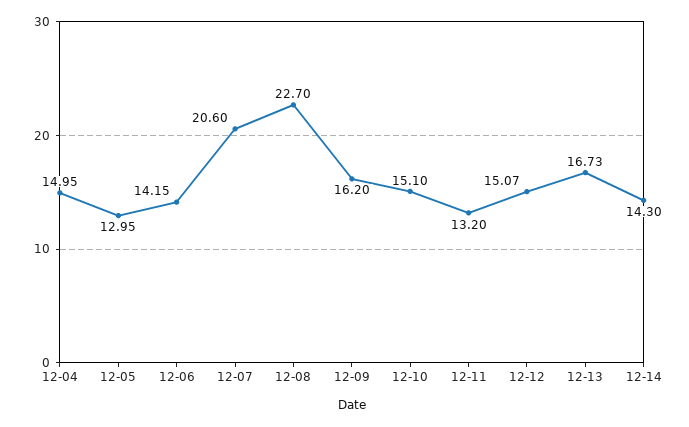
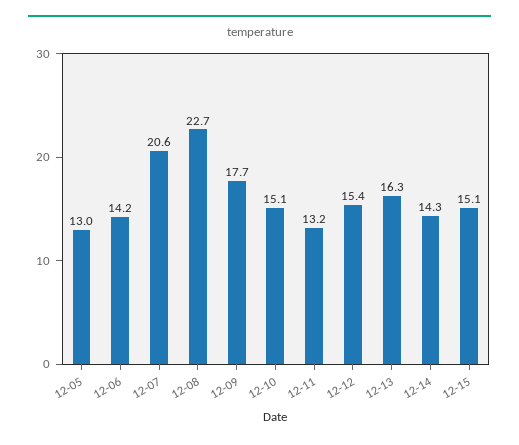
12-04: 14.95 -> none
12-09: 16.2 -> 17.7
12-12: 15.07 -> 15.4
12-13: 16.73 -> 16.3
12-15: none -> 15.1

